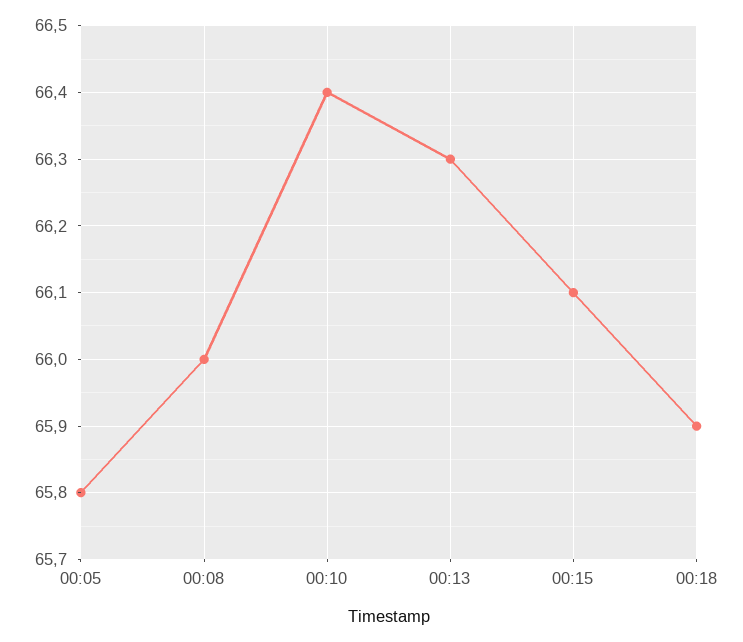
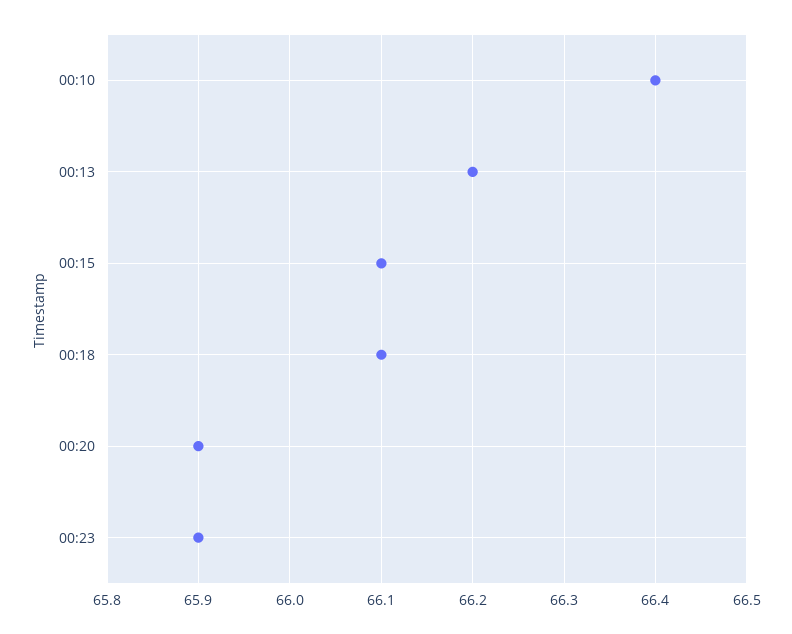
00:05: 65.8 -> none
00:08: 66 -> none
00:13: 66.3 -> 66.2
00:18: 65.9 -> 66.1
00:20: none -> 65.9
00:23: none -> 65.9

